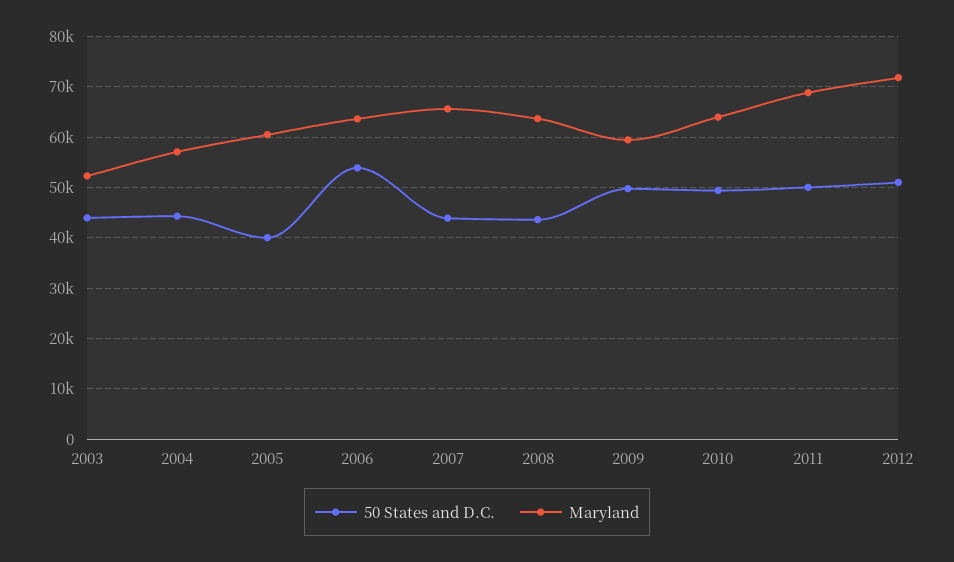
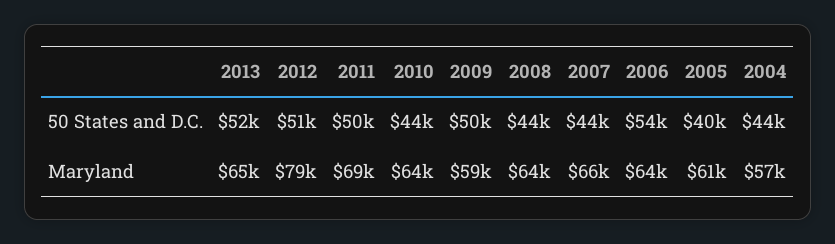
50 States and D.C., 2003: 44000 -> none
Maryland, 2003: 52000 -> none
50 States and D.C., 2010: 50000 -> 44000
Maryland, 2012: 72000 -> 79000
50 States and D.C., 2013: none -> 52000
Maryland, 2013: none -> 65000

